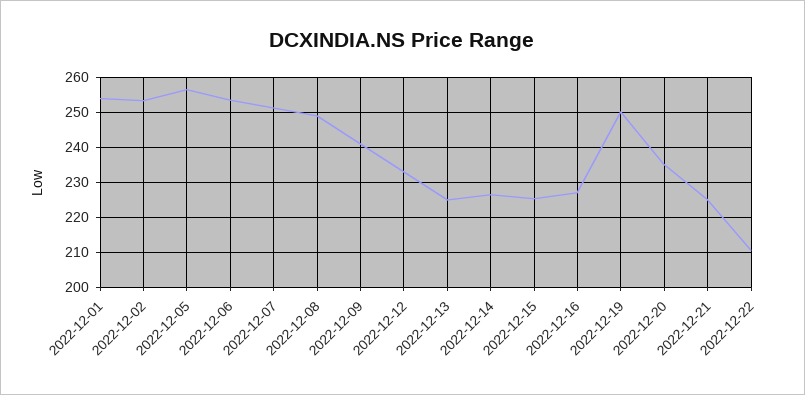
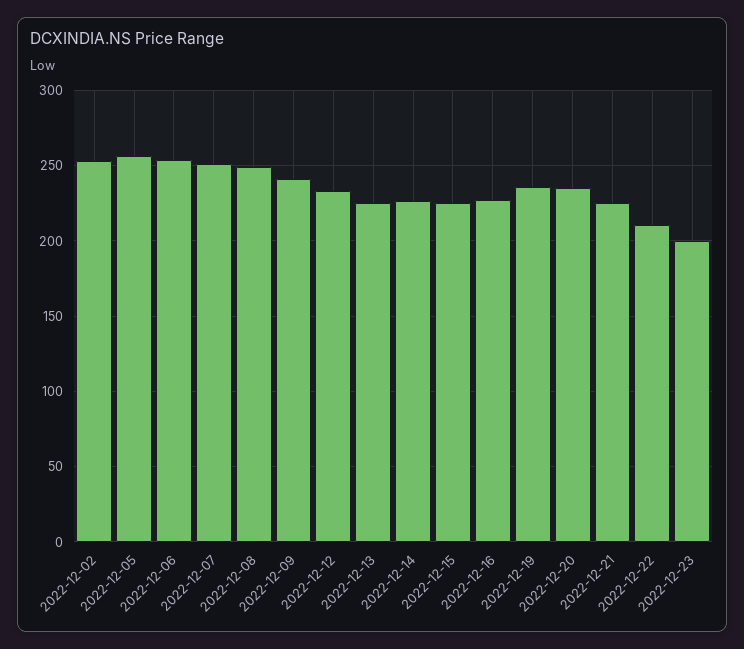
2022-12-01: 254 -> none
2022-12-19: 250 -> 235
2022-12-23: none -> 200

